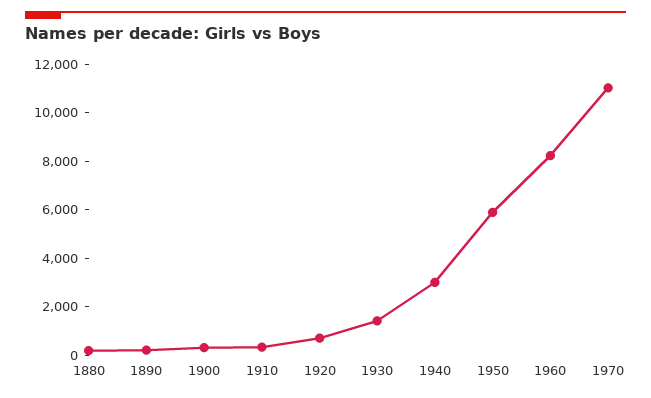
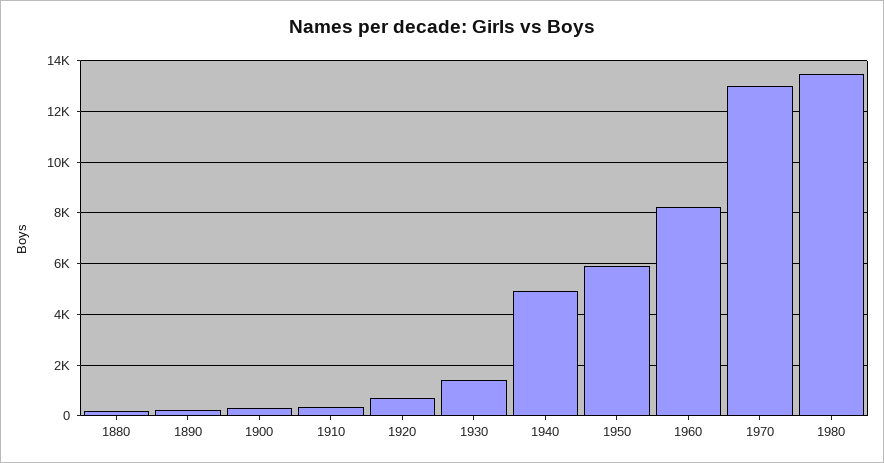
1940: 3000 -> 5000
1970: 11000 -> 13000
1980: none -> 13500

